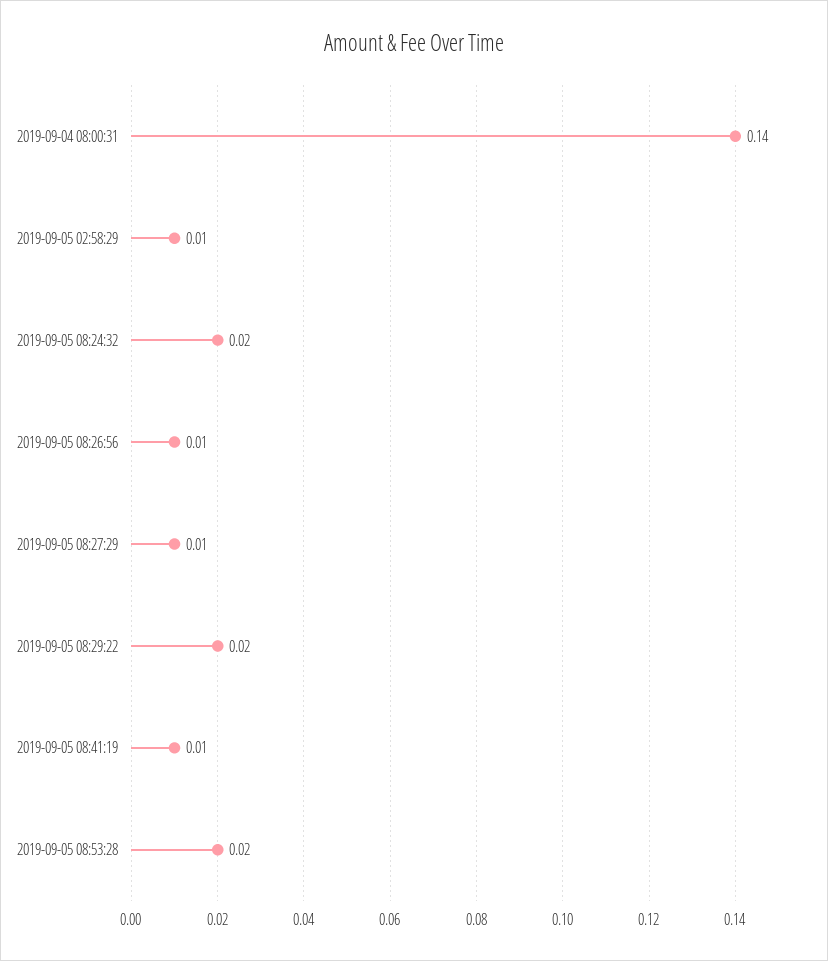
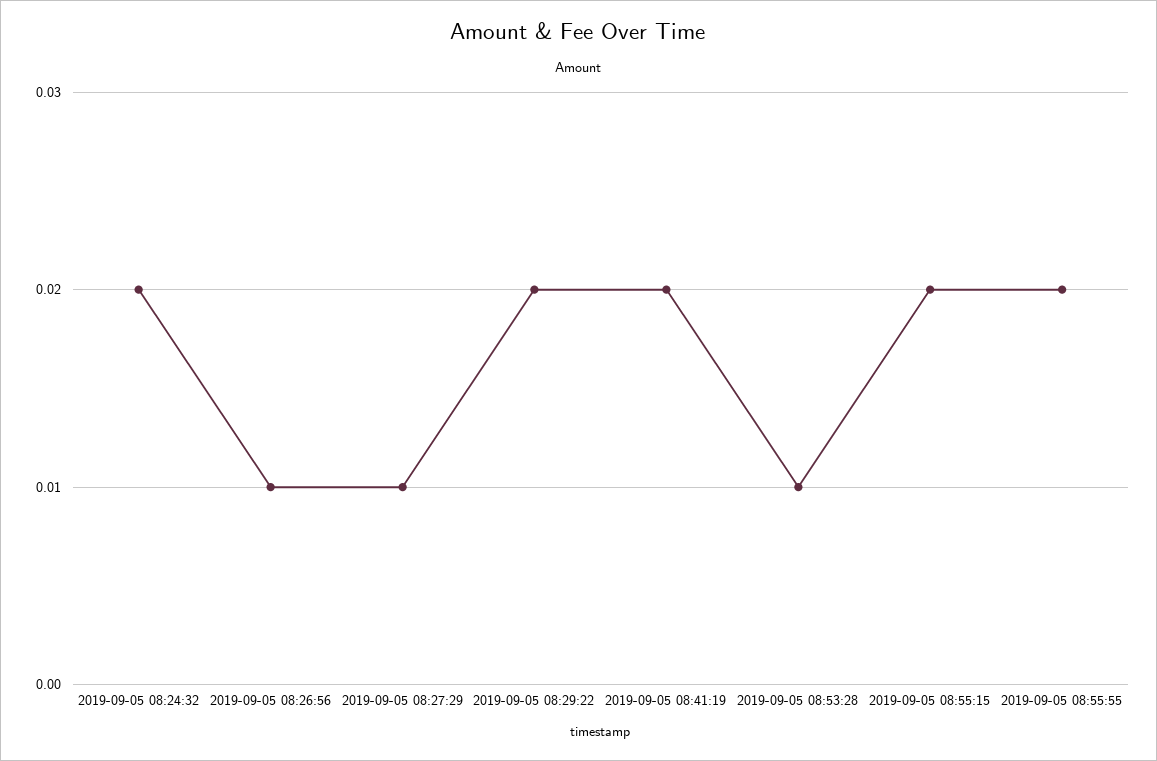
2019-09-04 08:00:31: 0.14 -> none
2019-09-05 02:58:29: 0.01 -> none
2019-09-05 08:41:19: 0.01 -> 0.02
2019-09-05 08:53:28: 0.02 -> 0.01
2019-09-05 08:55:15: none -> 0.02
2019-09-05 08:55:55: none -> 0.02

